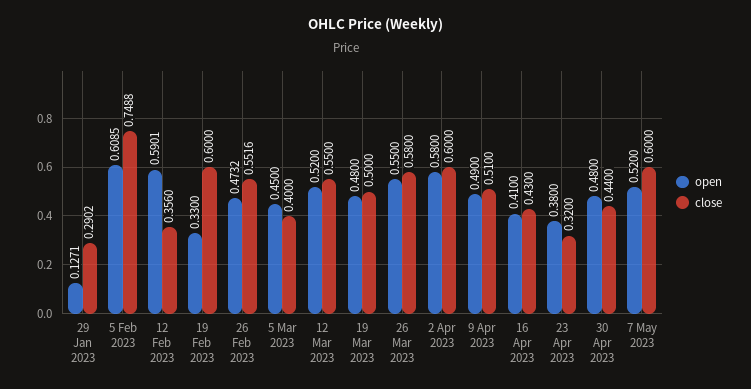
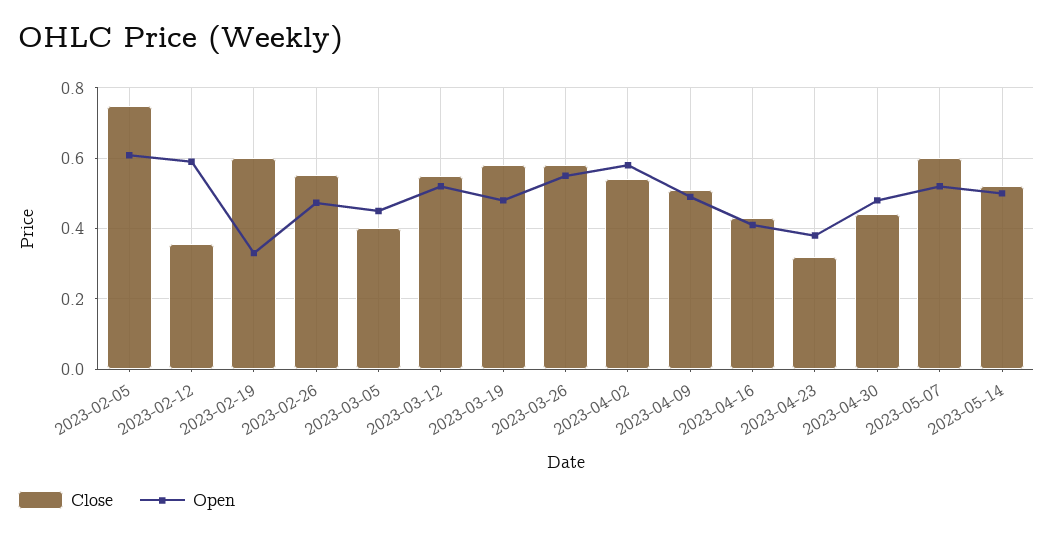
open, 29 Jan 2023: 0.1271 -> none
close, 29 Jan 2023: 0.2902 -> none
close, 19 Mar 2023: 0.5 -> 0.58
close, 2 Apr 2023: 0.6 -> 0.54
close, 2023-05-14: none -> 0.52
open, 2023-05-14: none -> 0.5

